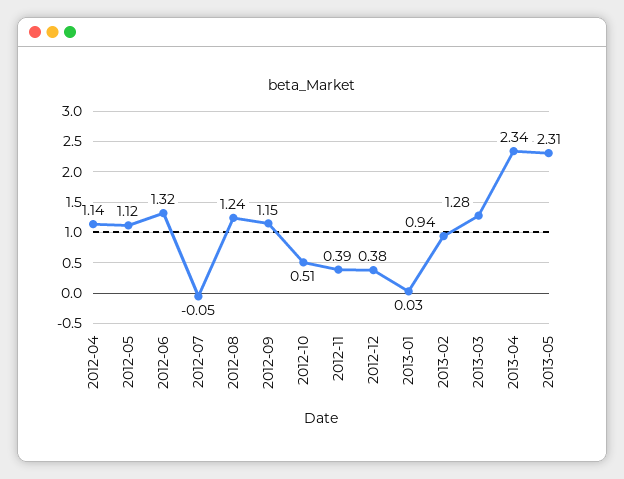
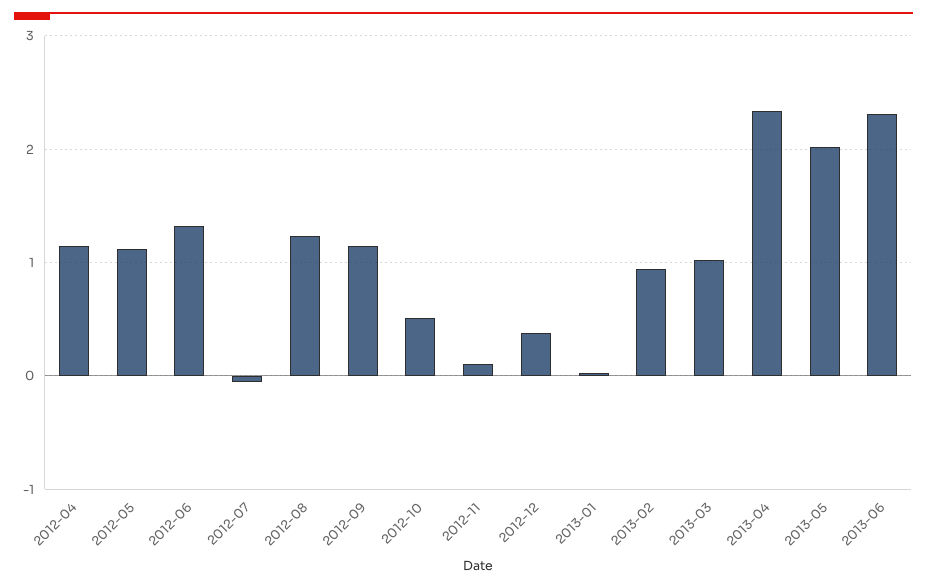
2012-11: 0.39 -> 0.1
2013-03: 1.28 -> 1
2013-05: 2.31 -> 2
2013-06: none -> 2.3

